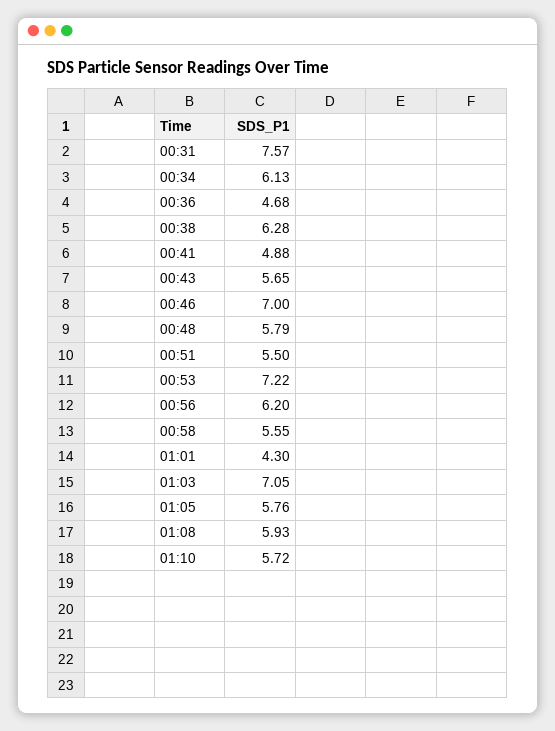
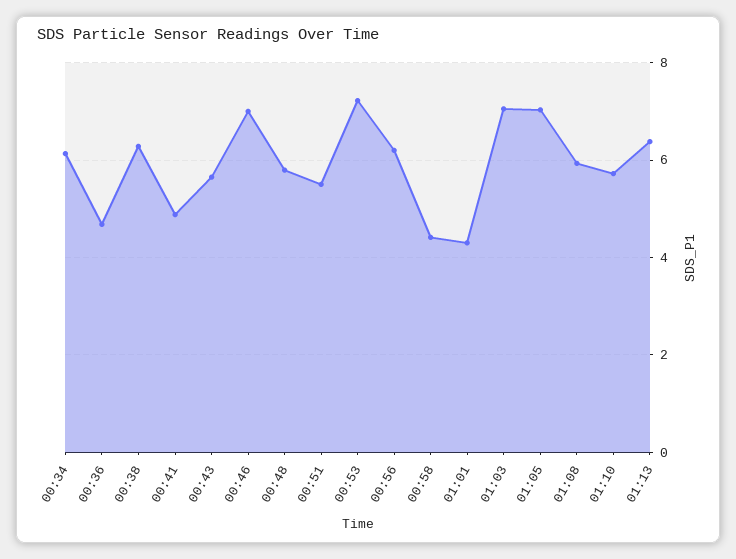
00:31: 7.57 -> none
00:58: 5.55 -> 4.4
01:05: 5.76 -> 7
01:13: none -> 6.4

